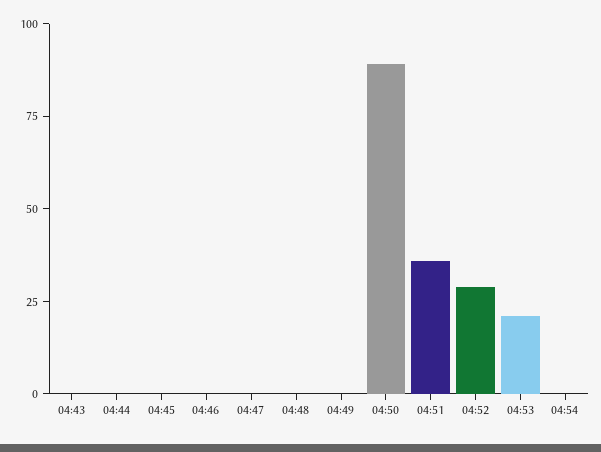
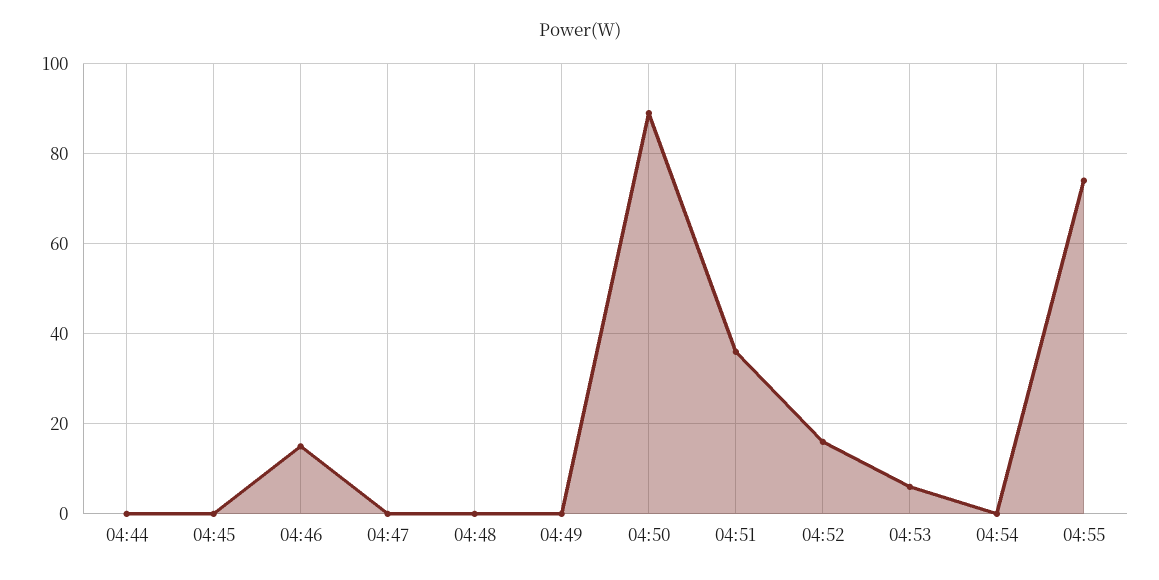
04:43: 0 -> none
04:46: 0 -> 15
04:52: 30 -> 15
04:53: 20 -> 5
04:55: none -> 75

